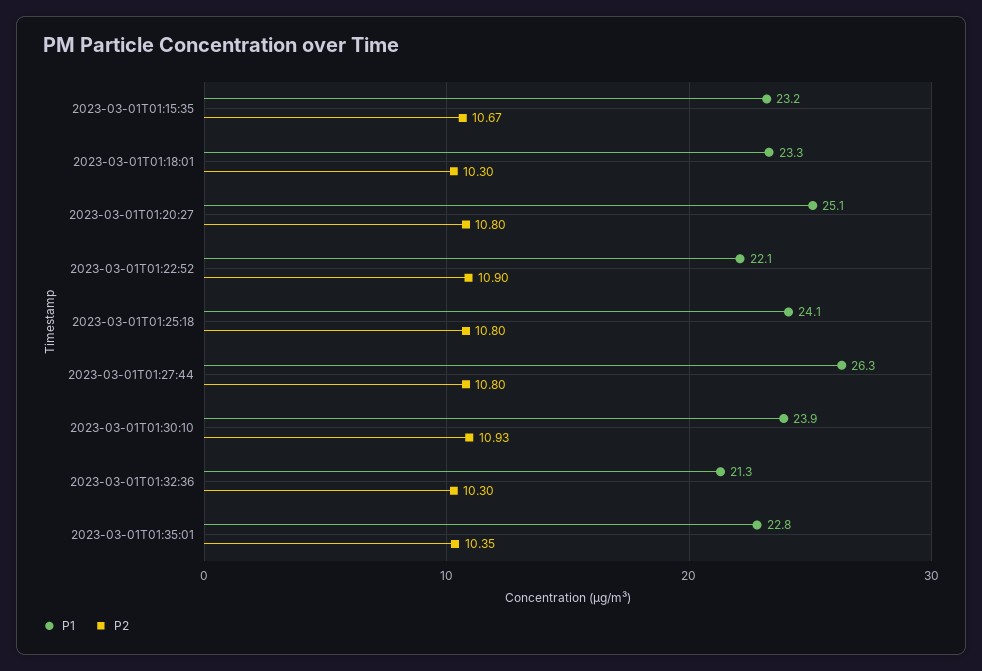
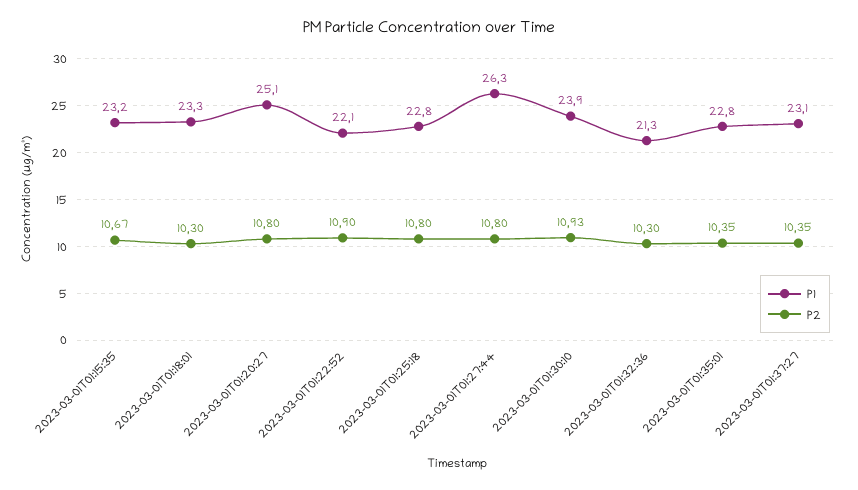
P1, 2023-03-01T01:25:18: 24.1 -> 22.8
P1, 2023-03-01T01:37:27: none -> 23.1
P2, 2023-03-01T01:37:27: none -> 10.35

